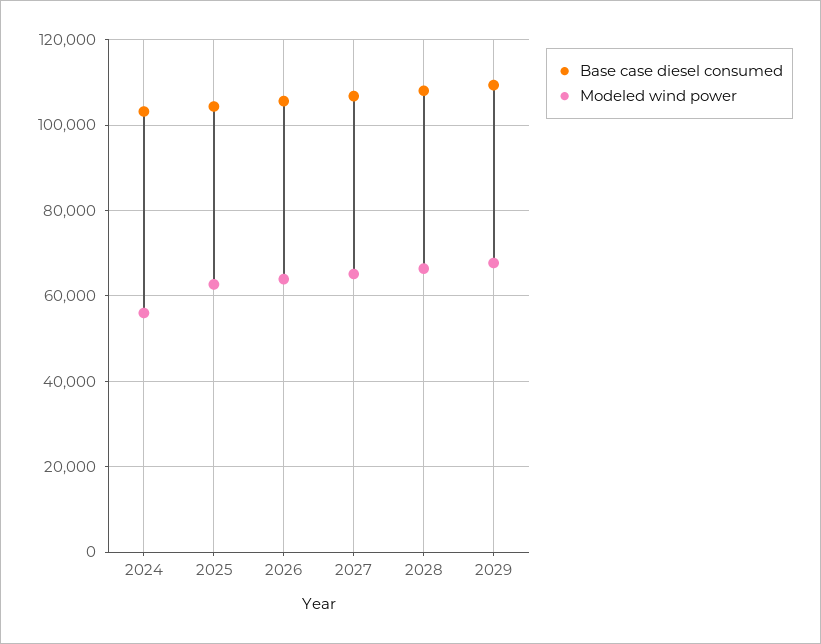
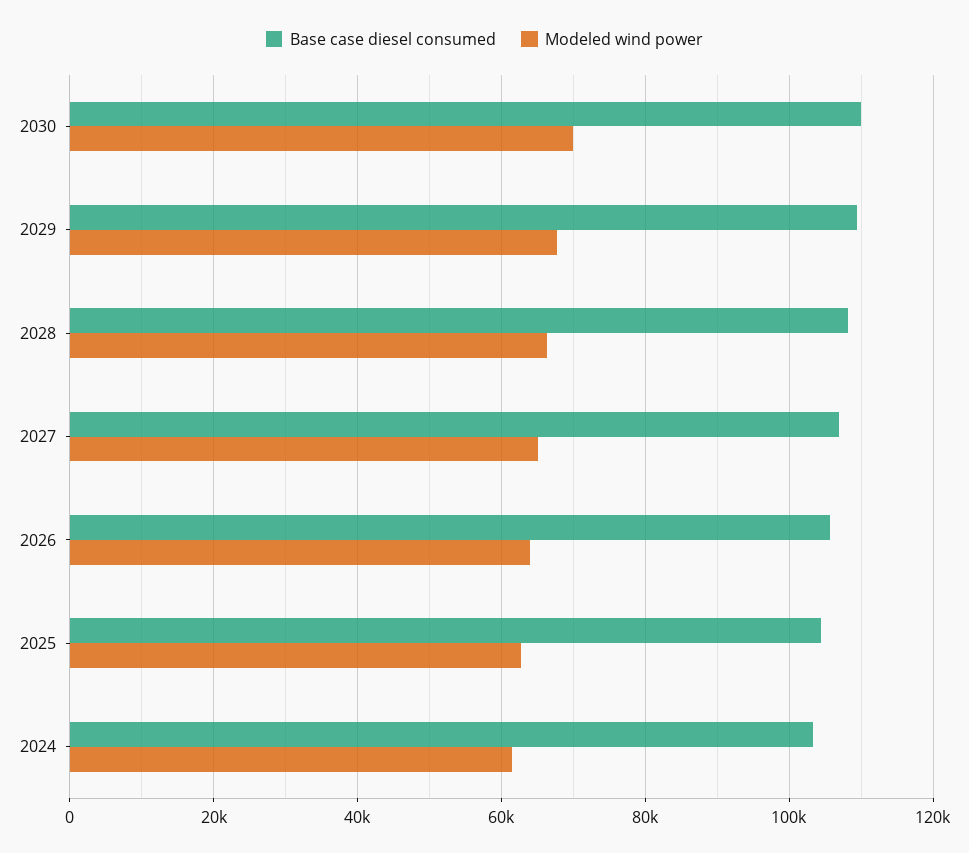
Modeled wind power, 2024: 56000 -> 62000
Base case diesel consumed, 2030: none -> 110000
Modeled wind power, 2030: none -> 70000

